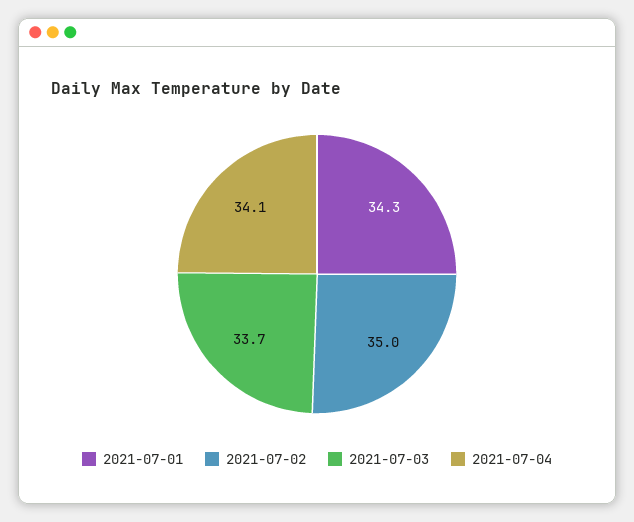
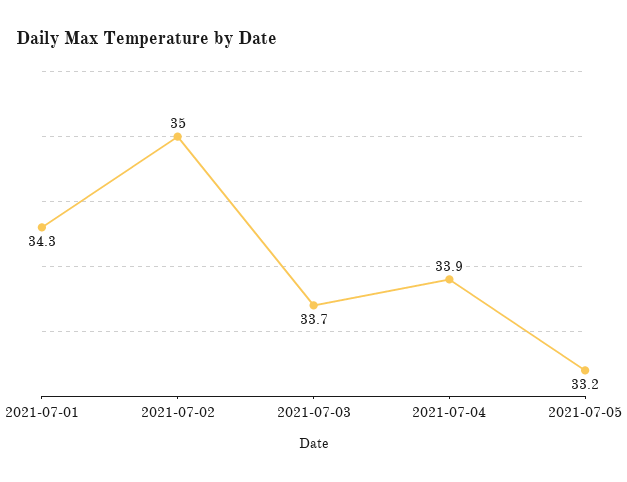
2021-07-04: 34.1 -> 33.9
2021-07-05: none -> 33.2

